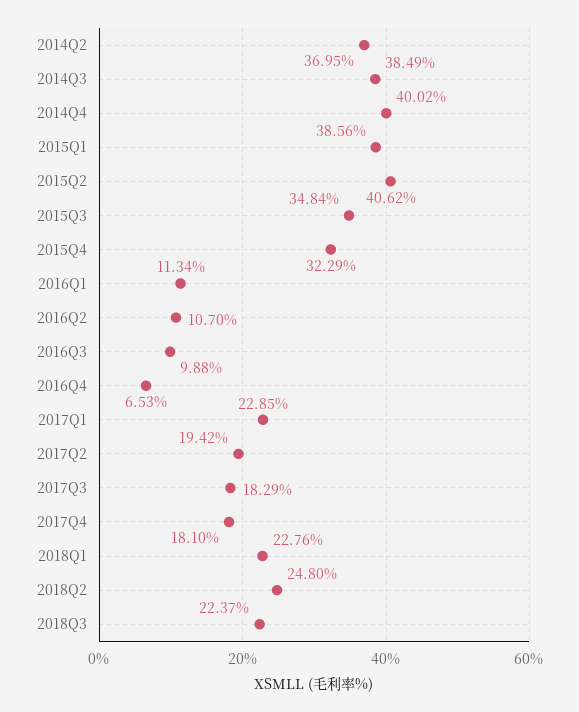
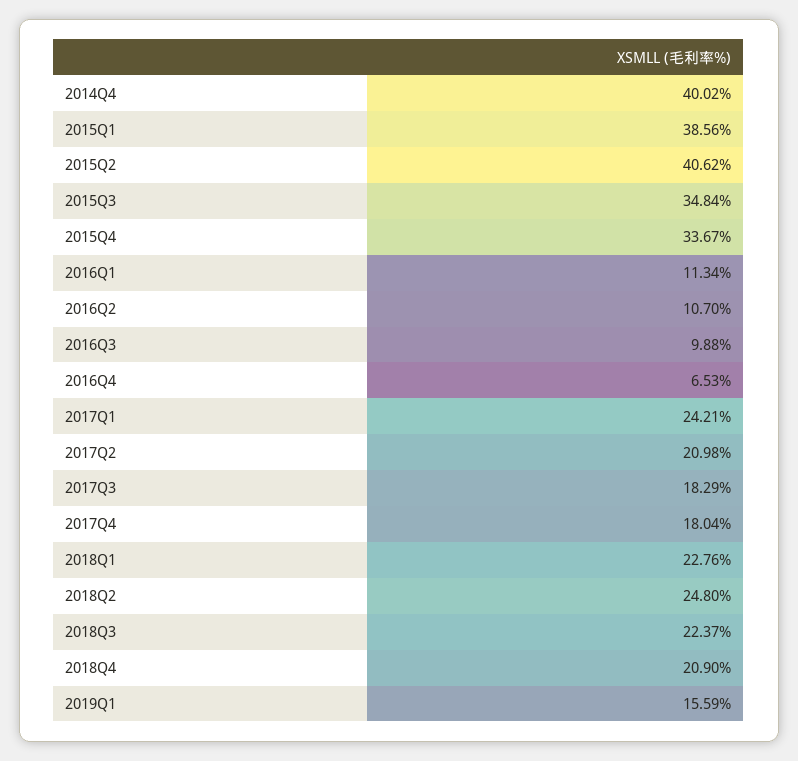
2014Q2: 36.95 -> none
2014Q3: 38.49 -> none
2015Q4: 32.29 -> 33.67
2017Q1: 22.85 -> 24.21
2017Q2: 19.42 -> 20.98
2017Q4: 18.1 -> 18.04
2018Q4: none -> 20.9
2019Q1: none -> 15.59

